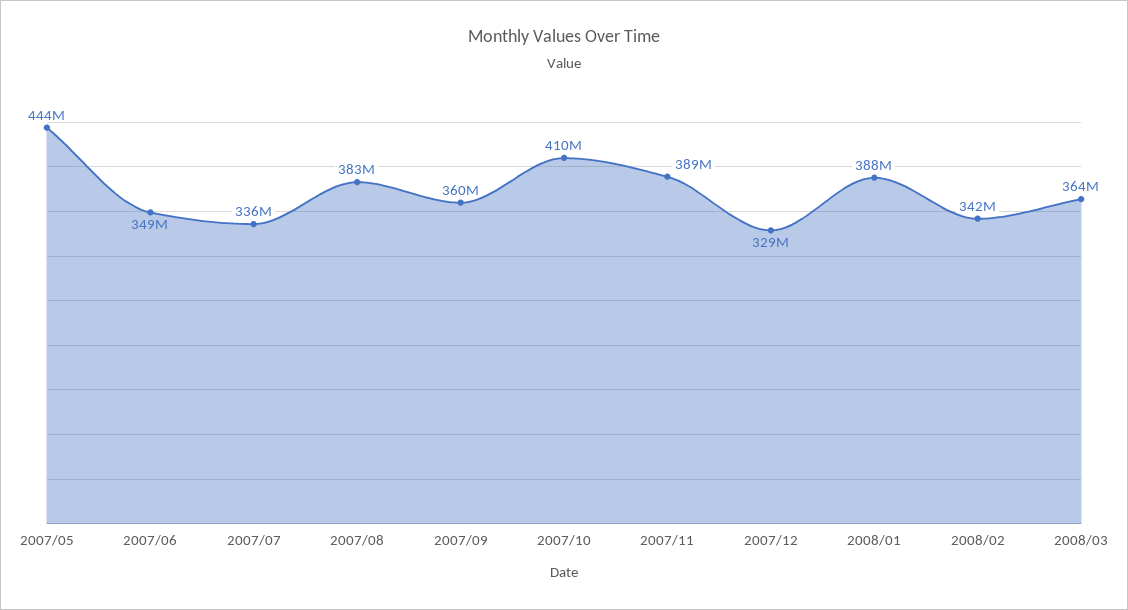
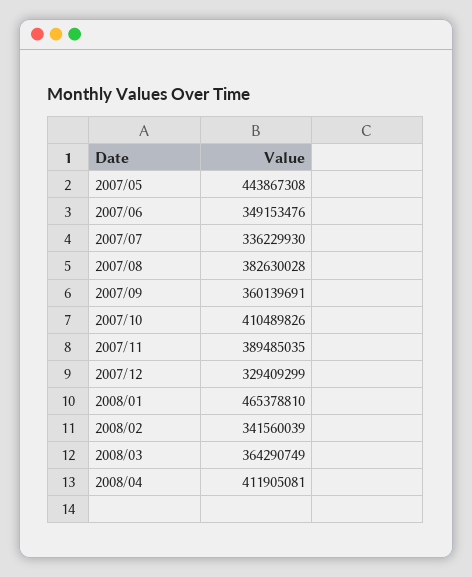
2008/01: 388000000 -> 465378810
2008/04: none -> 411905081

